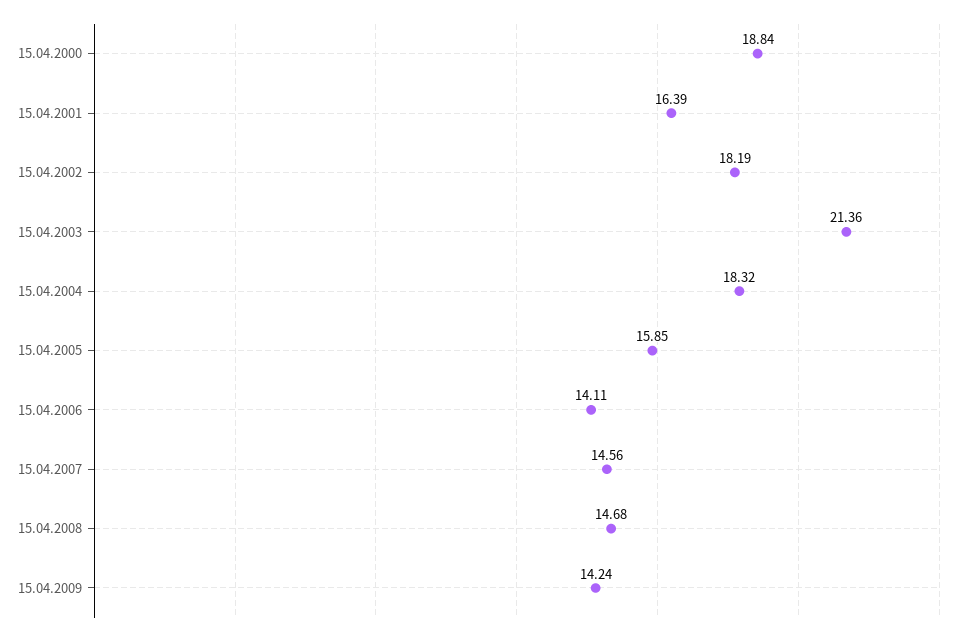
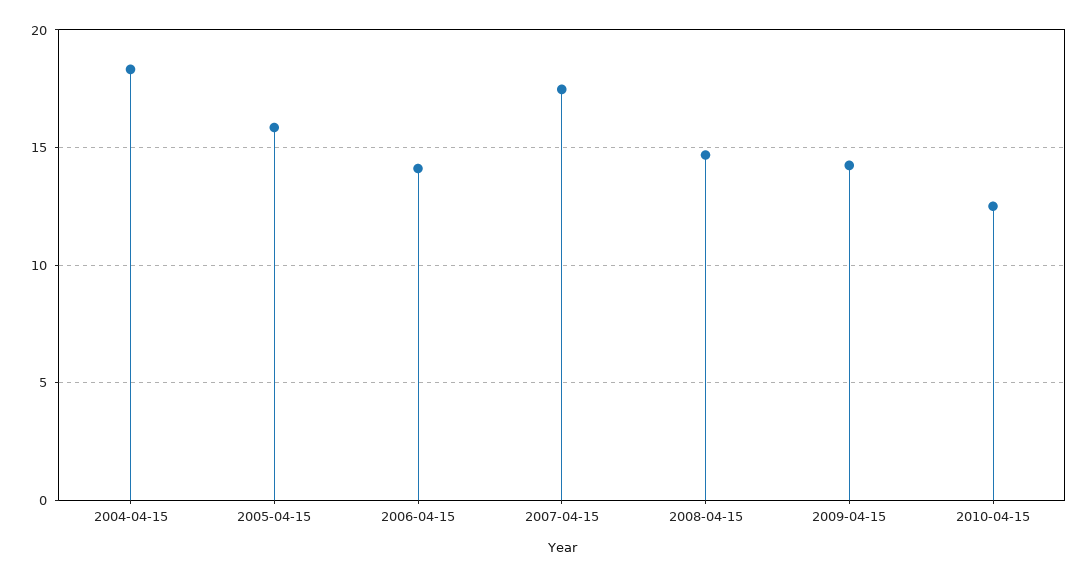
15.04.2000: 18.84 -> none
15.04.2001: 16.39 -> none
15.04.2002: 18.19 -> none
15.04.2003: 21.36 -> none
15.04.2007: 14.56 -> 17.5
2010-04-15: none -> 12.5

